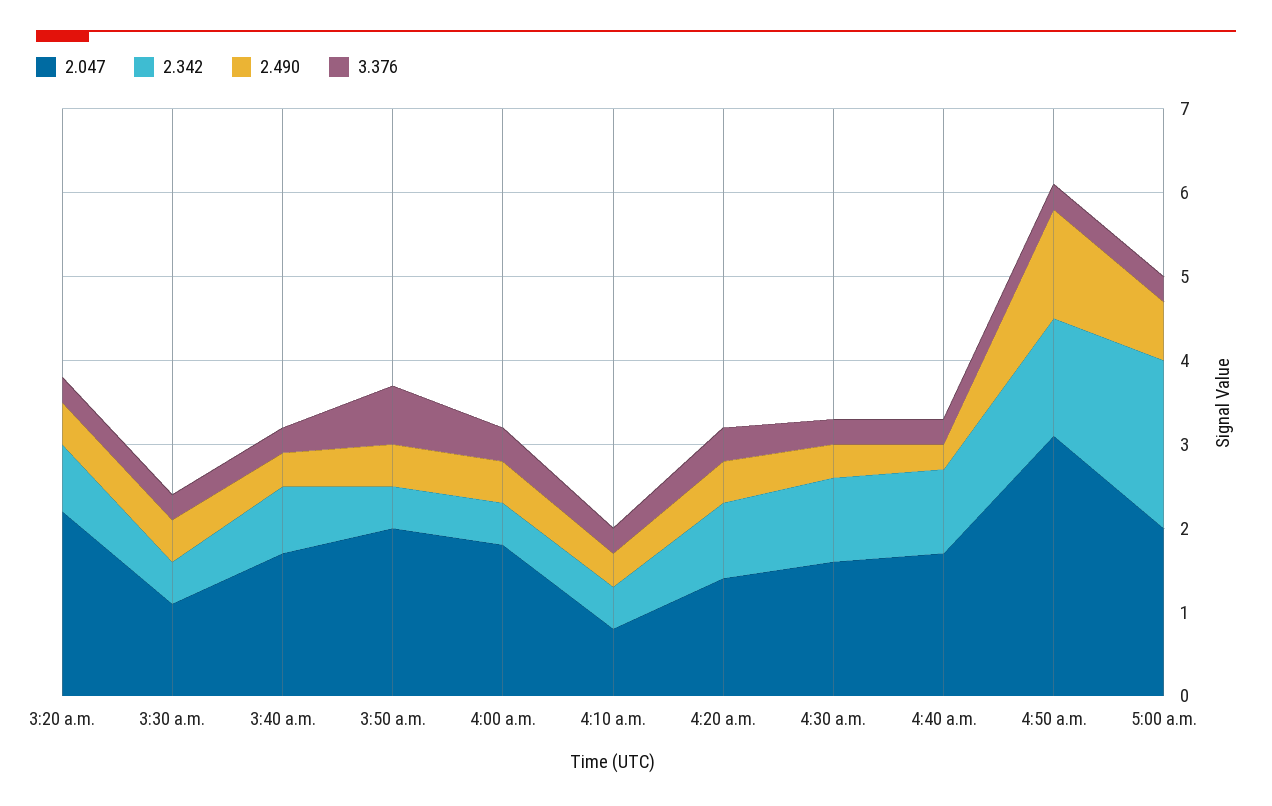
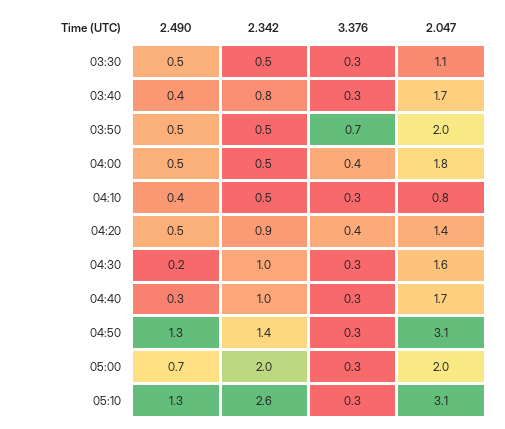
2.047, 3:20 a.m.: 2.2 -> none
2.342, 3:20 a.m.: 0.8 -> none
2.490, 3:20 a.m.: 0.5 -> none
3.376, 3:20 a.m.: 0.3 -> none
2.490, 4:30 a.m.: 0.4 -> 0.2
2.490, 05:10: none -> 1.3
2.342, 05:10: none -> 2.6
3.376, 05:10: none -> 0.3
2.047, 05:10: none -> 3.1

